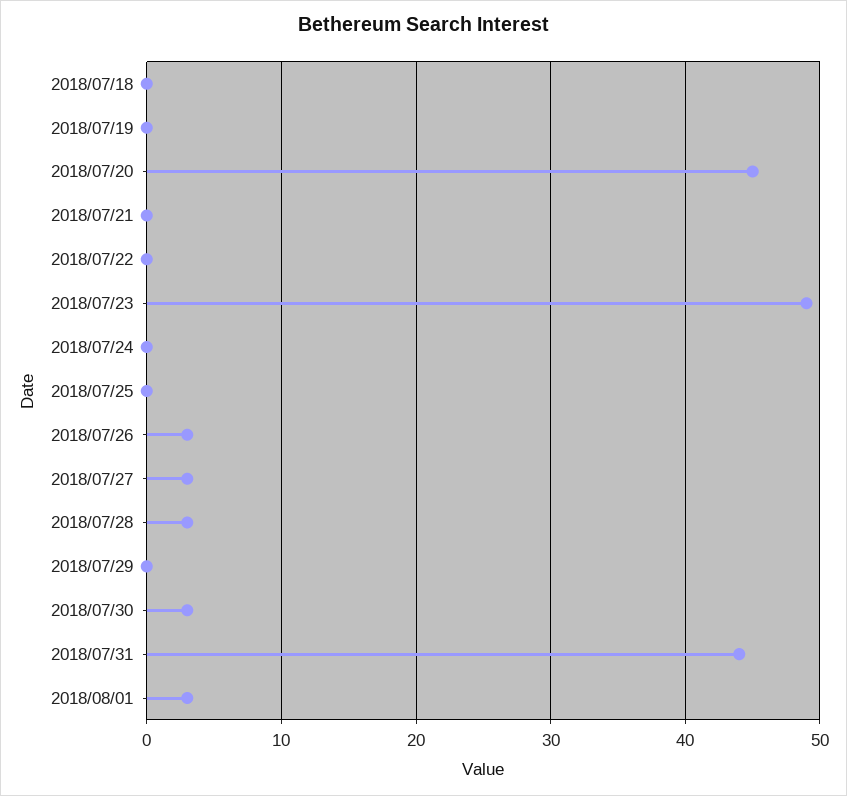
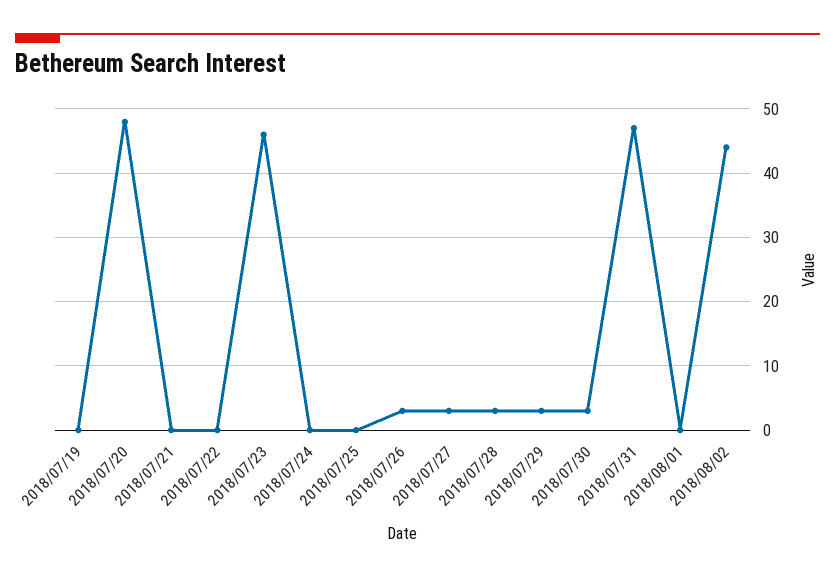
2018/07/18: 0 -> none
2018/07/20: 45 -> 48
2018/07/23: 49 -> 46
2018/07/29: 0 -> 3
2018/07/31: 44 -> 47
2018/08/01: 3 -> 0
2018/08/02: none -> 44

